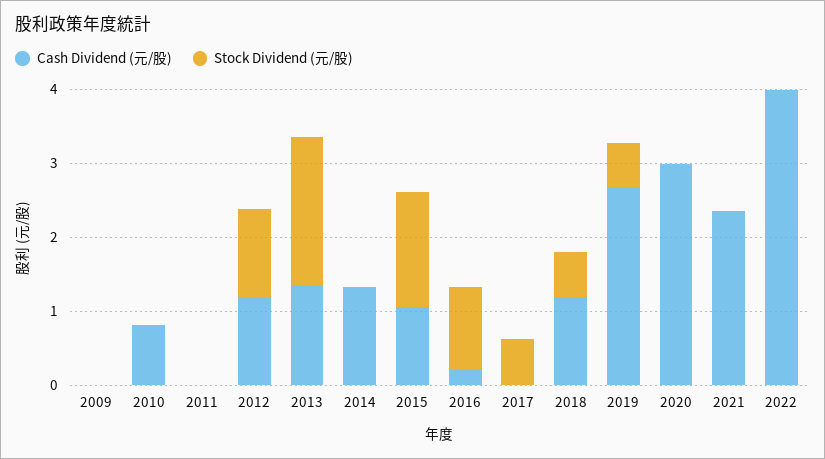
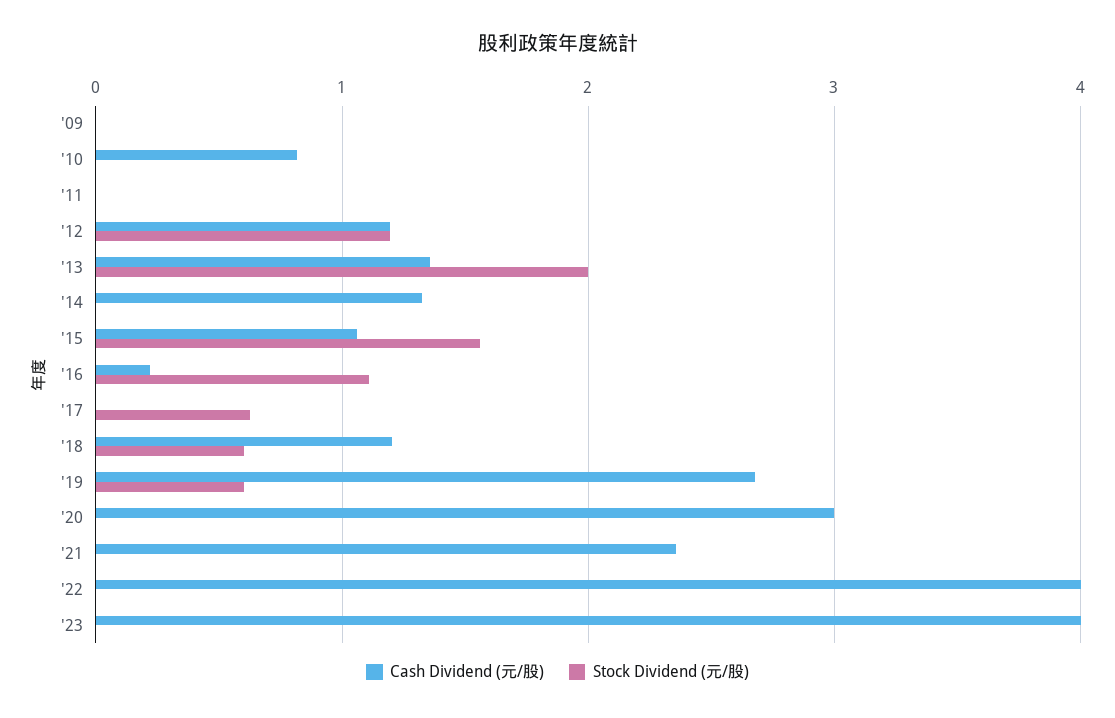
Cash Dividend (元/股), '23: none -> 4
Stock Dividend (元/股), '23: none -> 0

